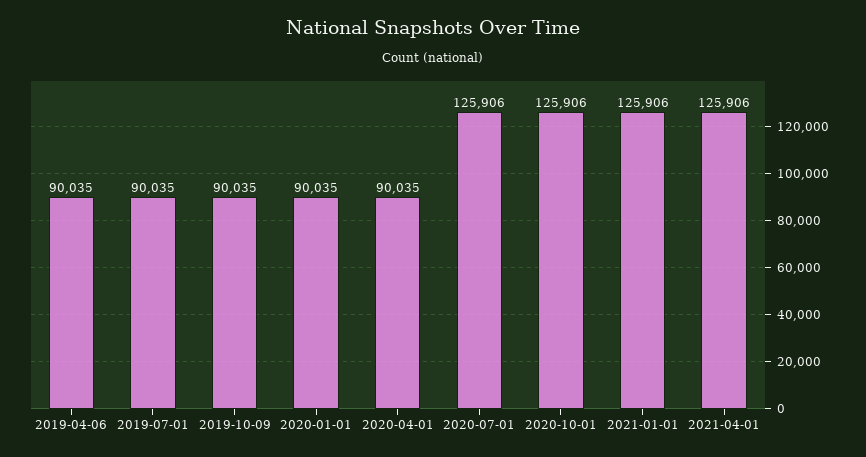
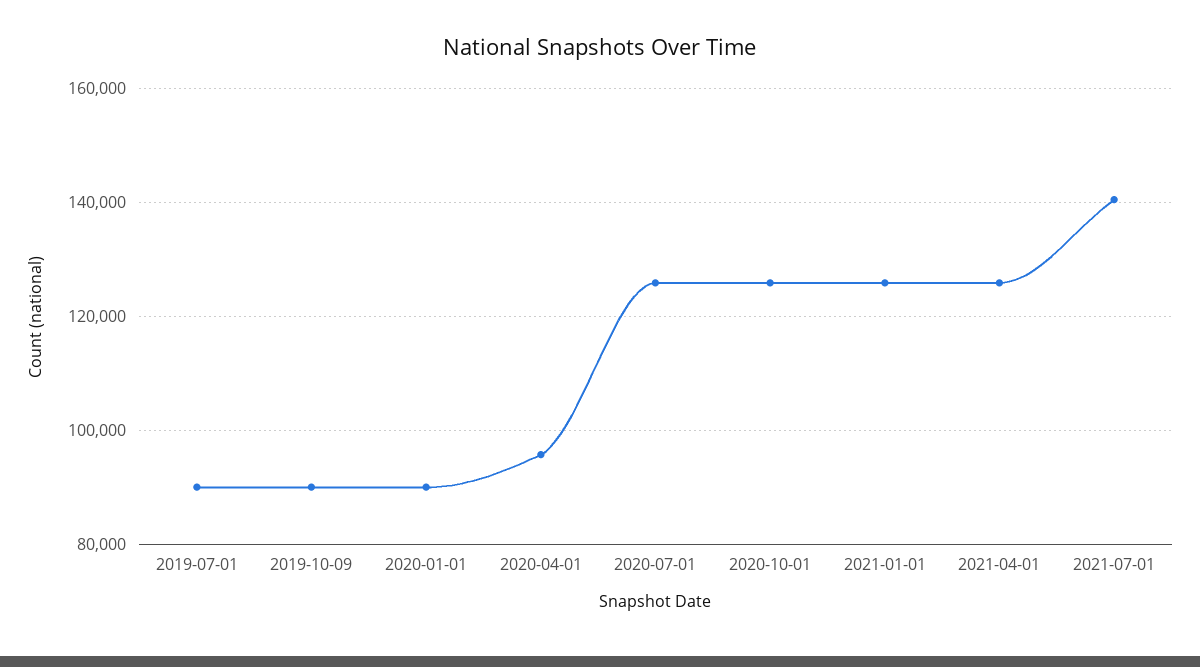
2019-04-06: 90035 -> none
2020-04-01: 90035 -> 96000
2021-07-01: none -> 140000

